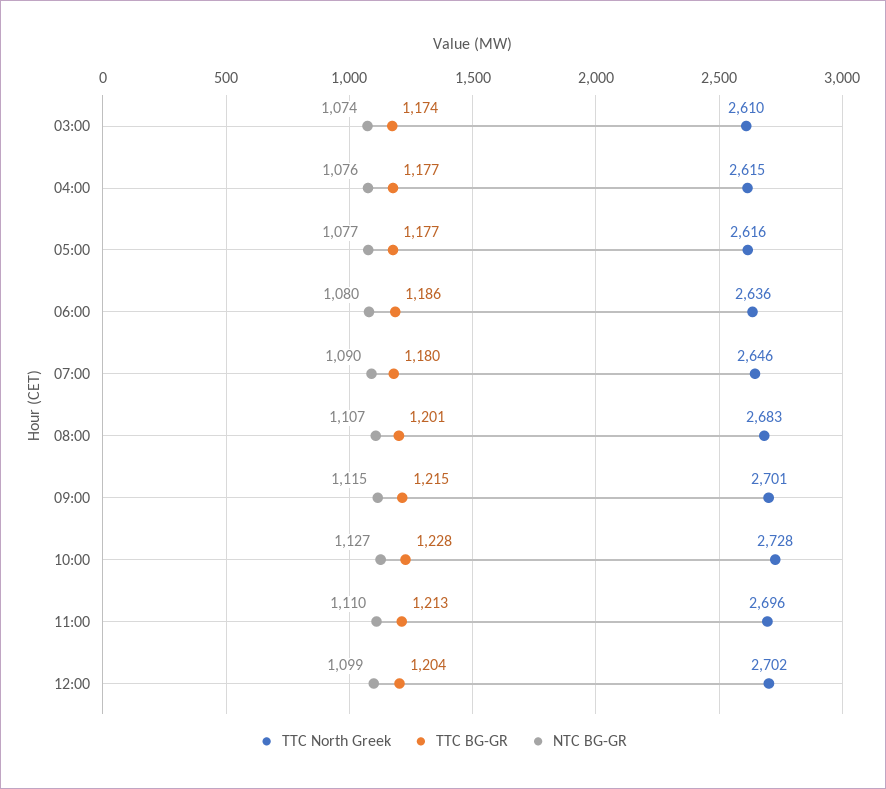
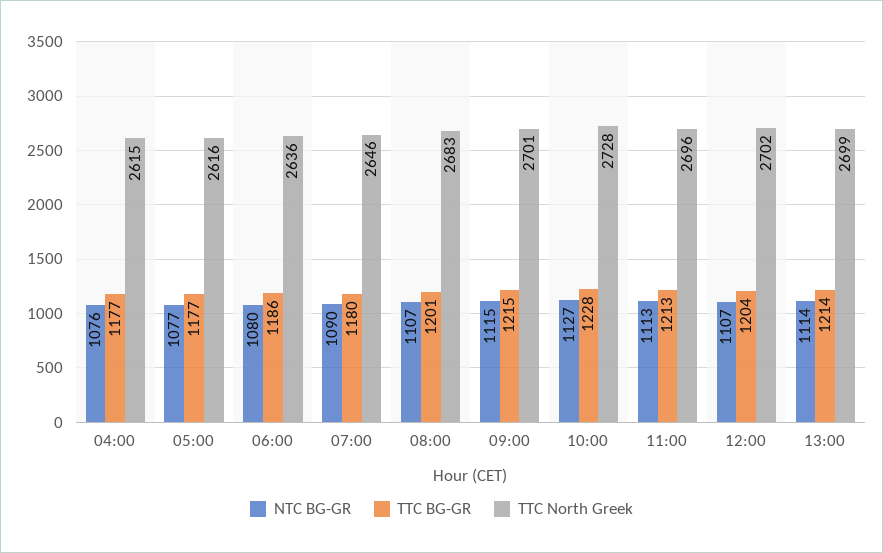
TTC North Greek, 03:00: 2610 -> none
TTC BG-GR, 03:00: 1174 -> none
NTC BG-GR, 03:00: 1074 -> none
NTC BG-GR, 11:00: 1110 -> 1113
NTC BG-GR, 12:00: 1099 -> 1107
NTC BG-GR, 13:00: none -> 1114
TTC BG-GR, 13:00: none -> 1214
TTC North Greek, 13:00: none -> 2699

